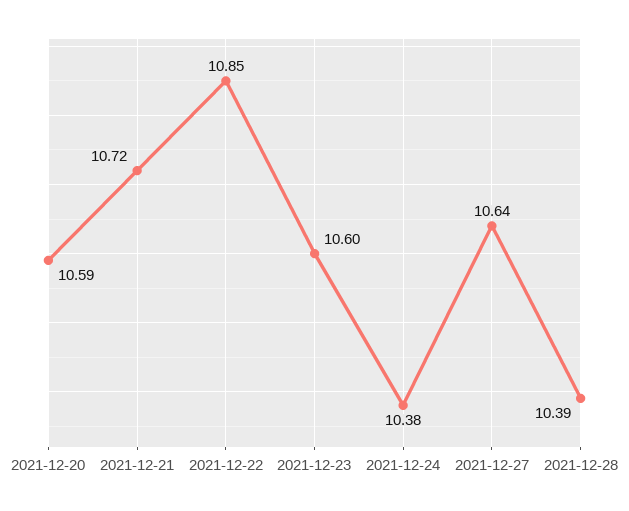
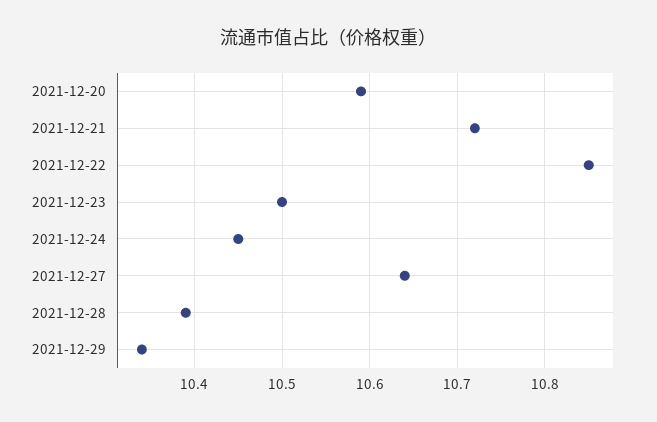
2021-12-23: 10.6 -> 10.5
2021-12-24: 10.38 -> 10.45
2021-12-29: none -> 10.34

